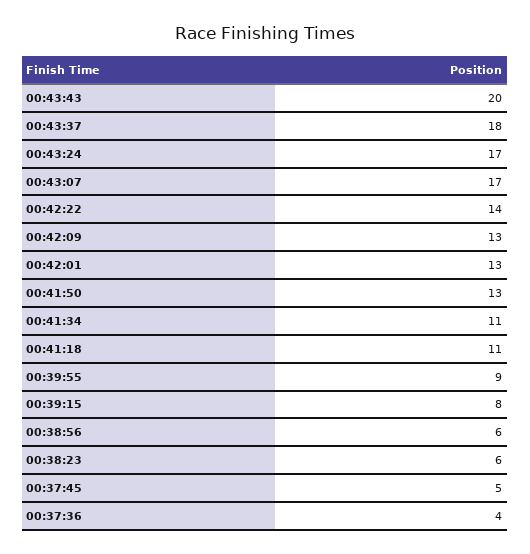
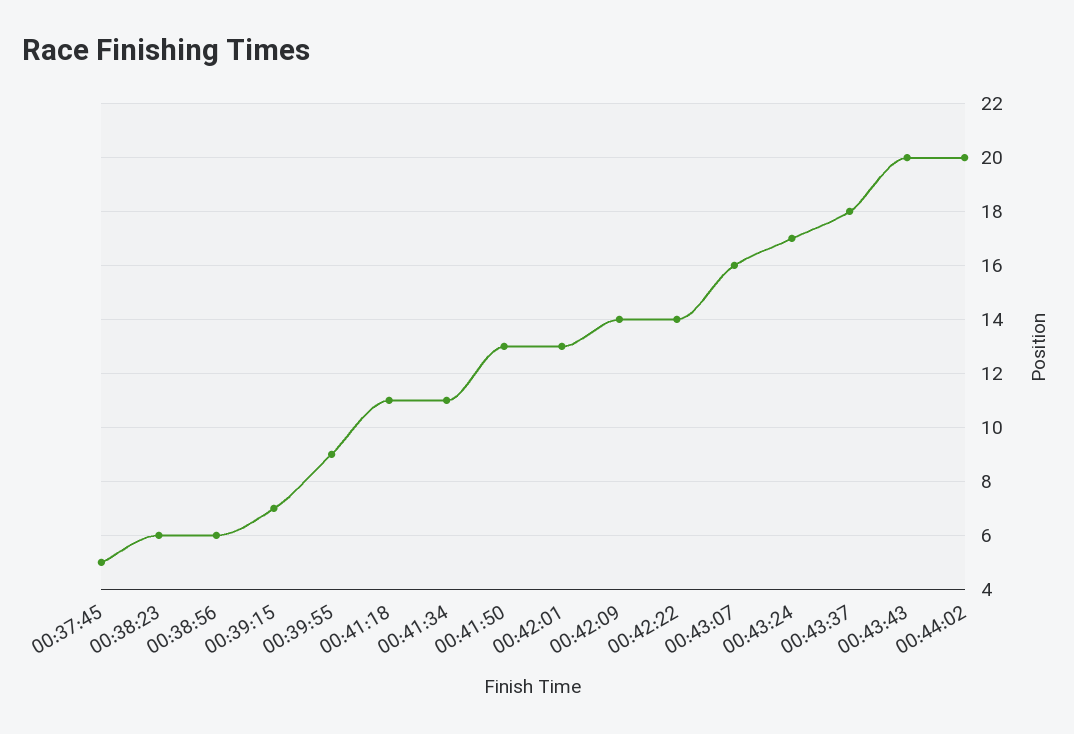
00:43:07: 17 -> 16
00:42:09: 13 -> 14
00:39:15: 8 -> 7
00:37:36: 4 -> none
00:44:02: none -> 20

